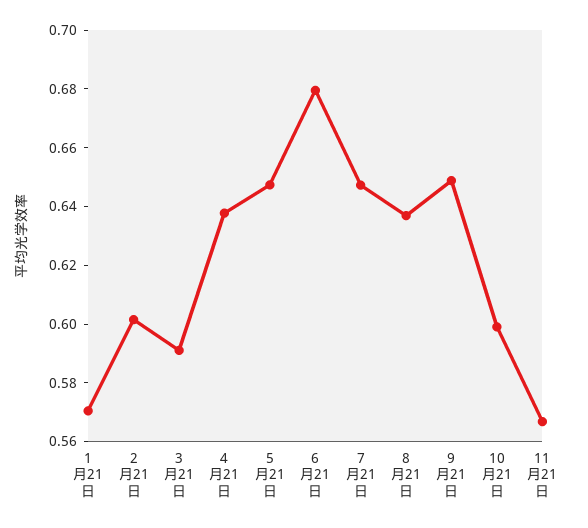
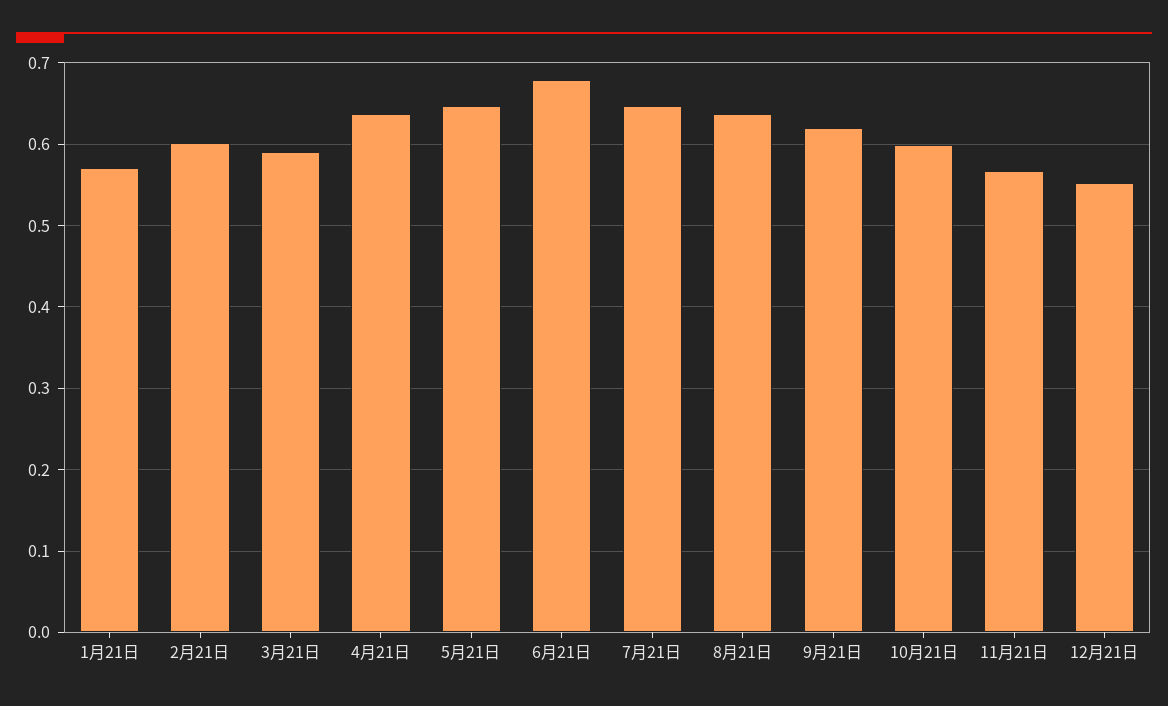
9月21日: 0.65 -> 0.62
12月21日: none -> 0.55

